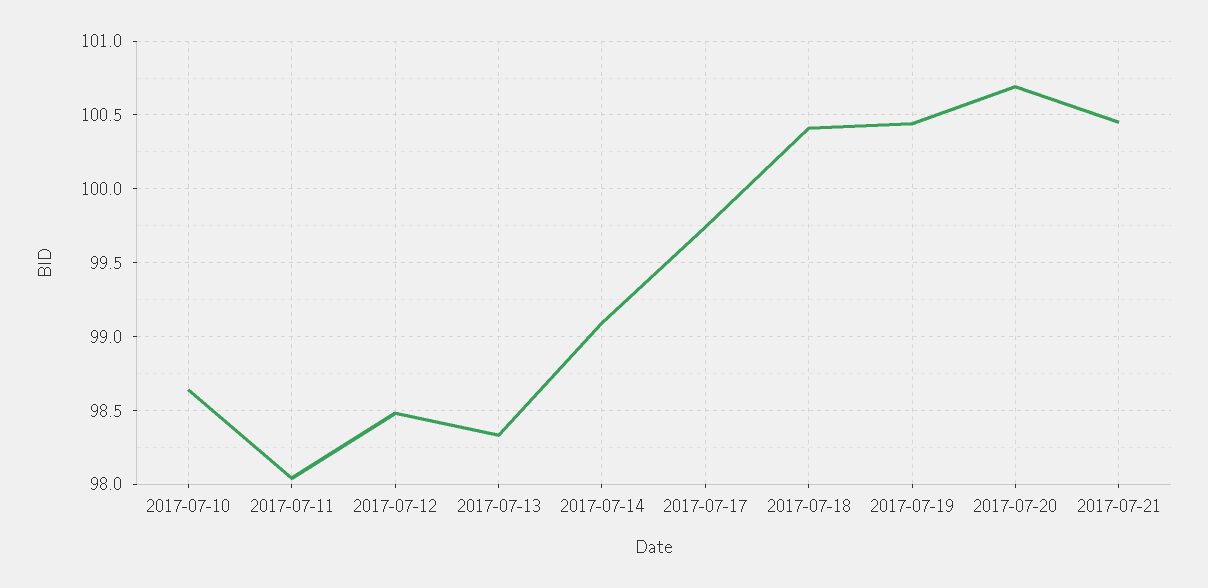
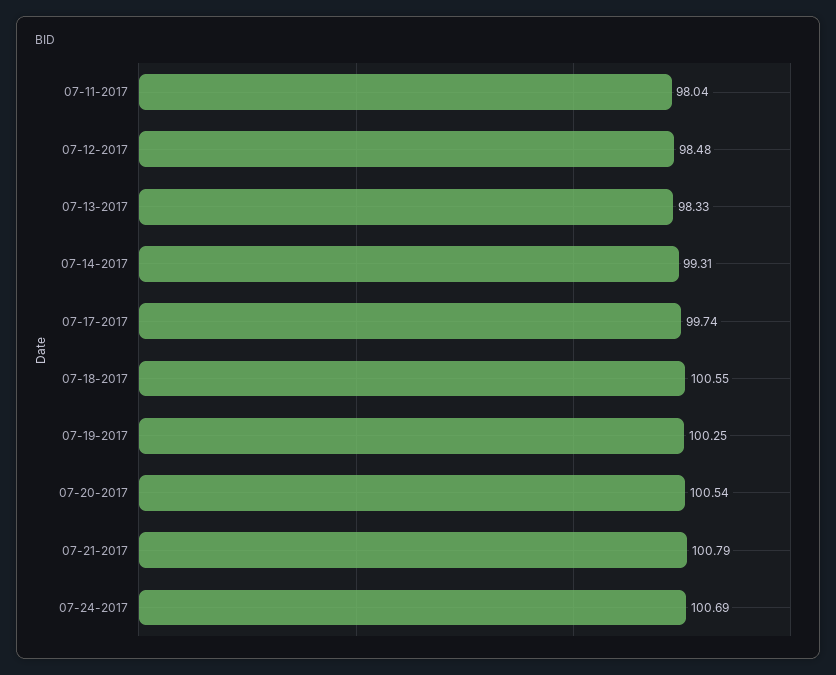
2017-07-10: 98.65 -> none
2017-07-14: 99.1 -> 99.31
2017-07-18: 100.4 -> 100.55
2017-07-19: 100.45 -> 100.25
2017-07-20: 100.7 -> 100.54
2017-07-21: 100.45 -> 100.79
07-24-2017: none -> 100.69

